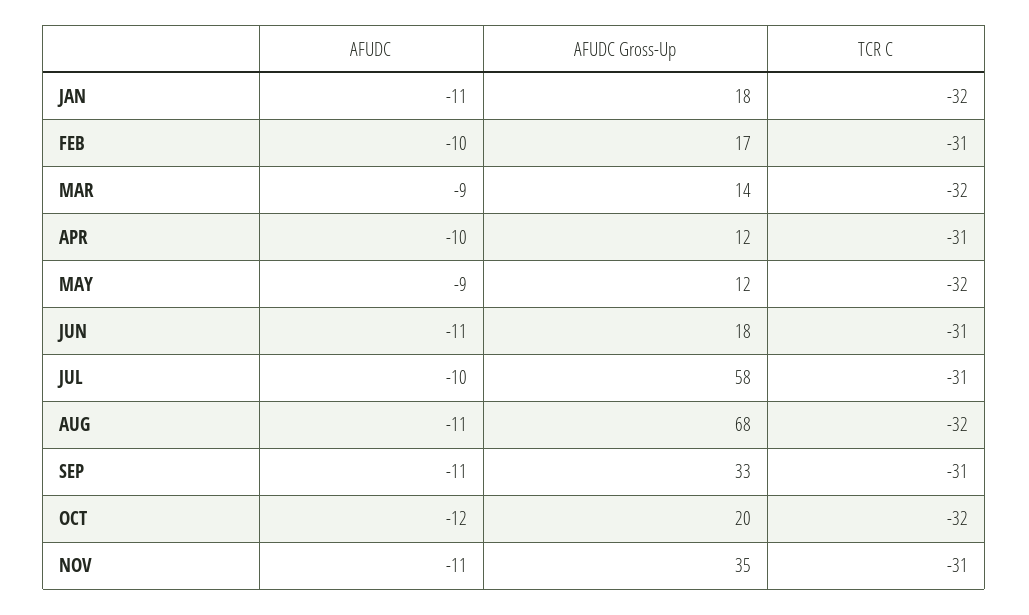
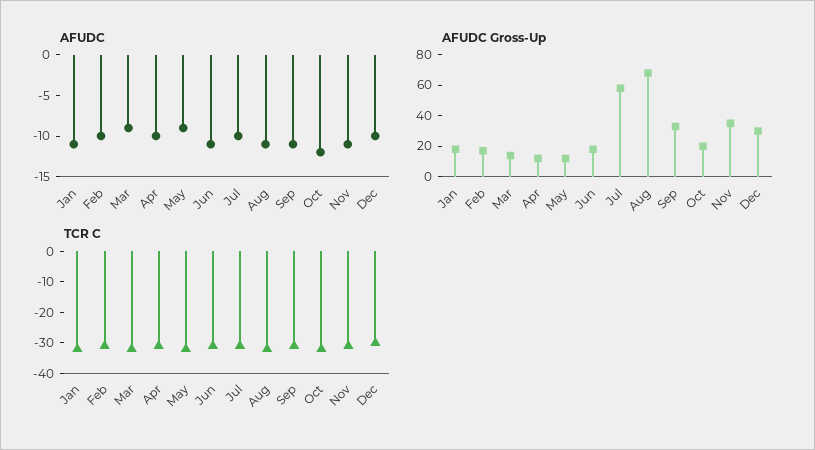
AFUDC, Dec: none -> -10
AFUDC Gross-Up, Dec: none -> 30
TCR C, Dec: none -> -30

